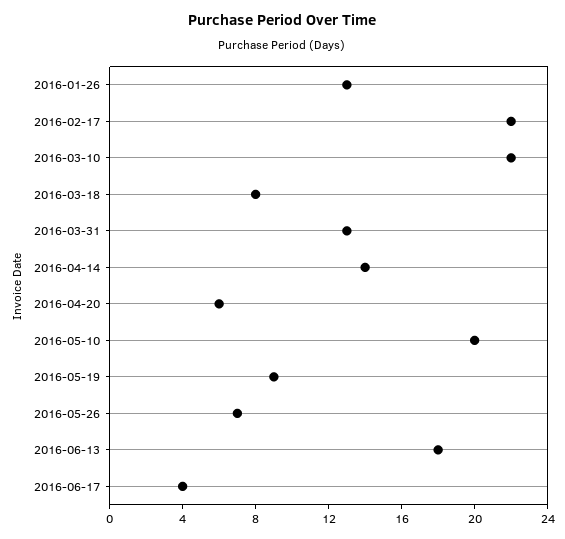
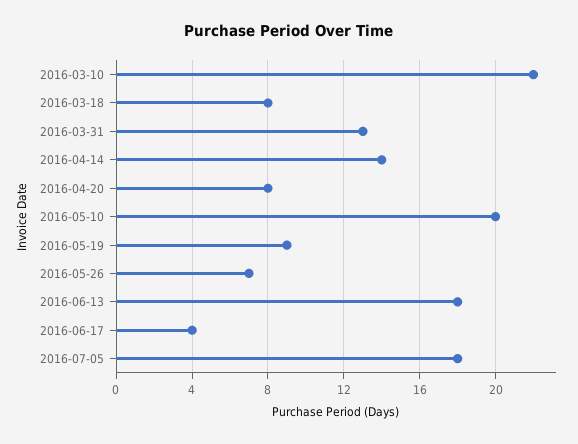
2016-01-26: 13 -> none
2016-02-17: 22 -> none
2016-04-20: 6 -> 8
2016-07-05: none -> 18

